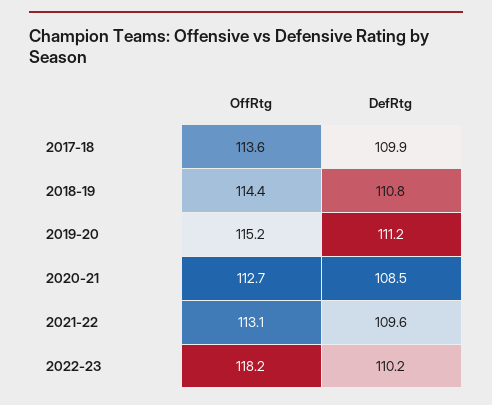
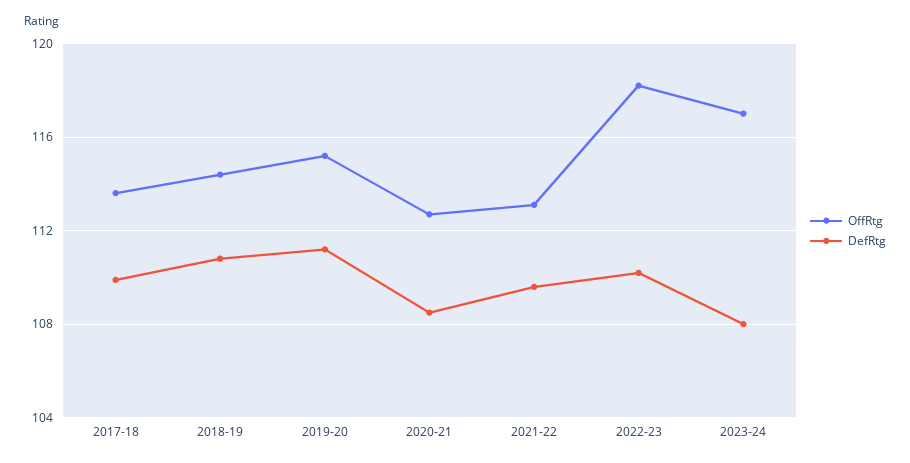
OffRtg, 2023-24: none -> 117
DefRtg, 2023-24: none -> 108

